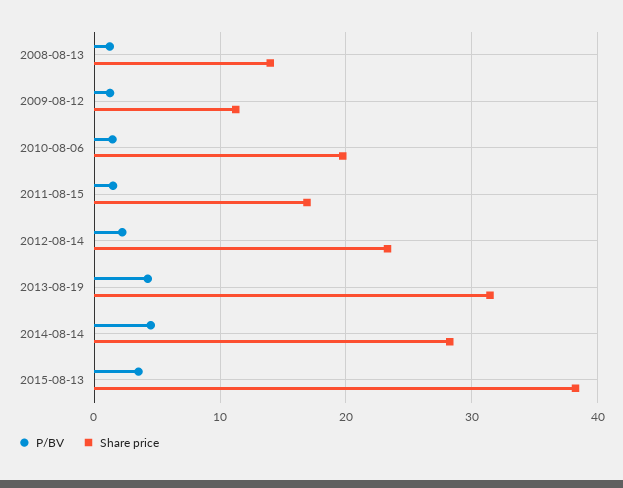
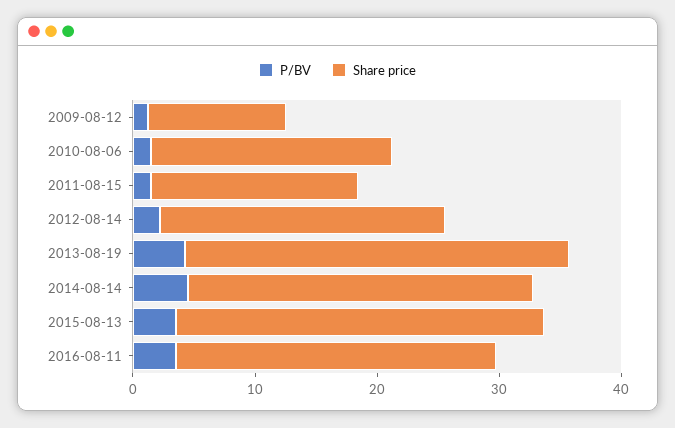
P/BV, 2008-08-13: 1 -> none
Share price, 2008-08-13: 14 -> none
Share price, 2015-08-13: 38 -> 30
P/BV, 2016-08-11: none -> 4
Share price, 2016-08-11: none -> 26

